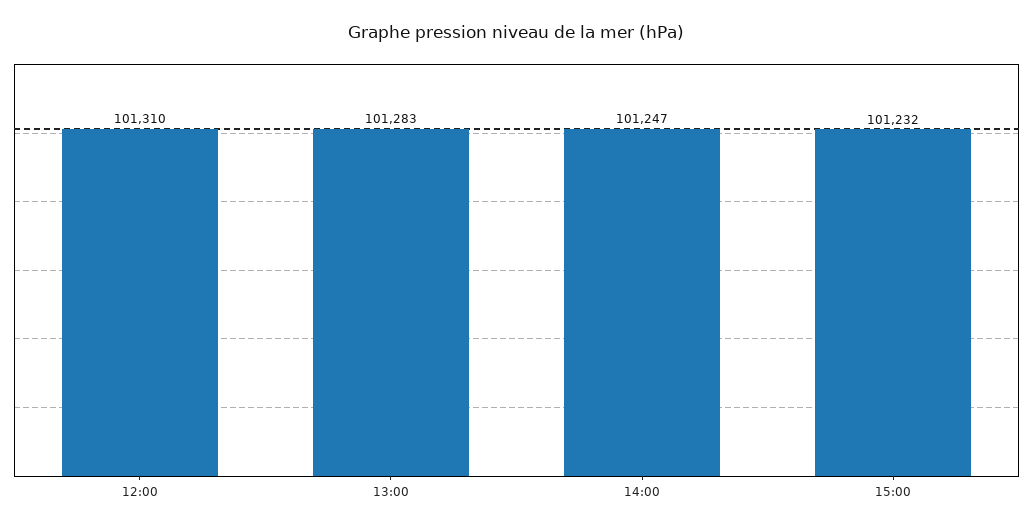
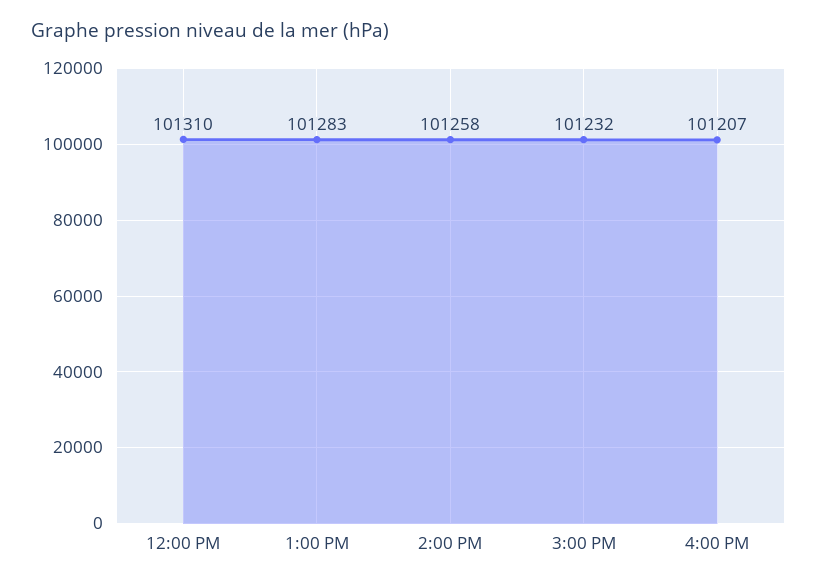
14:00: 101247 -> 101258
4:00 PM: none -> 101207

